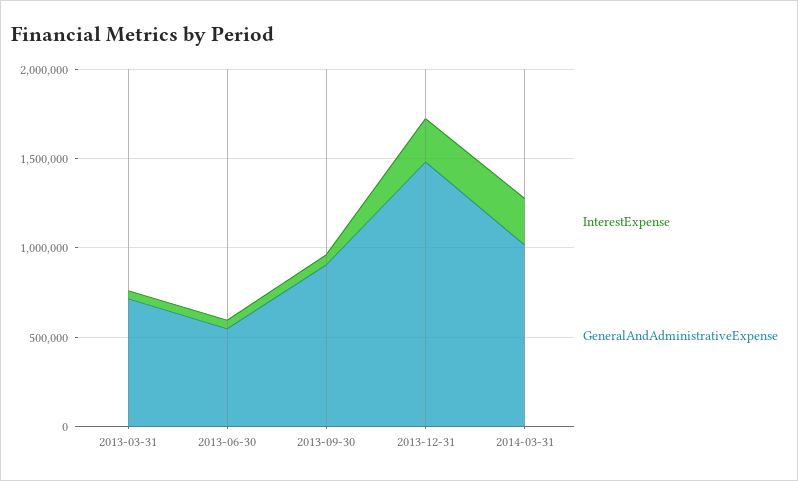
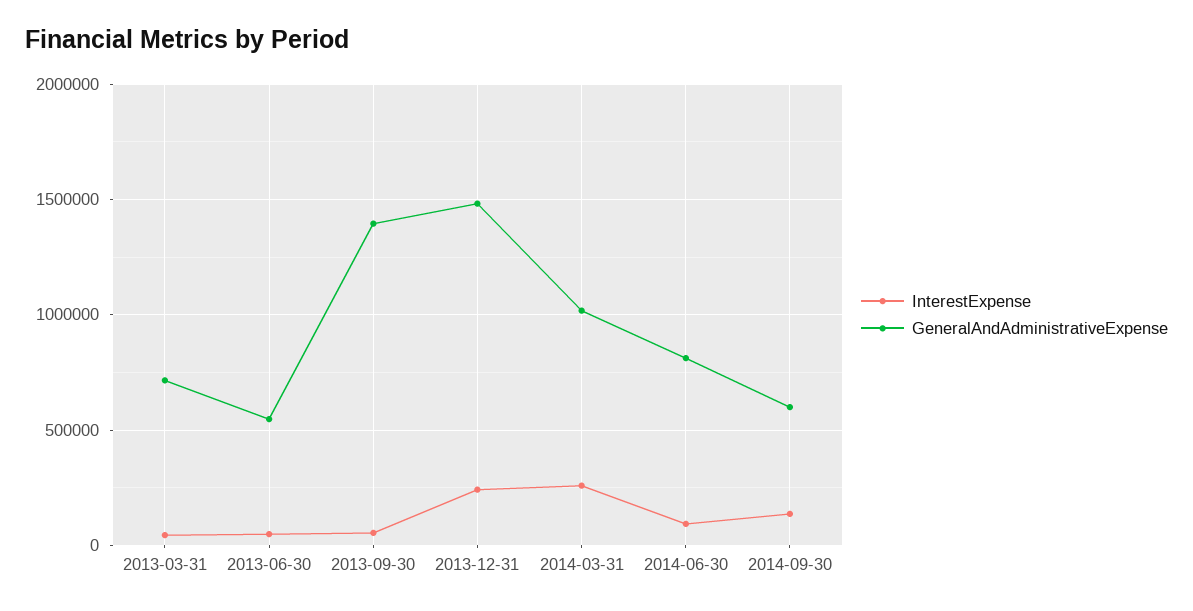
GeneralAndAdministrativeExpense, 2013-09-30: 900000 -> 1400000
InterestExpense, 2014-06-30: none -> 100000
GeneralAndAdministrativeExpense, 2014-06-30: none -> 800000
InterestExpense, 2014-09-30: none -> 150000
GeneralAndAdministrativeExpense, 2014-09-30: none -> 600000

